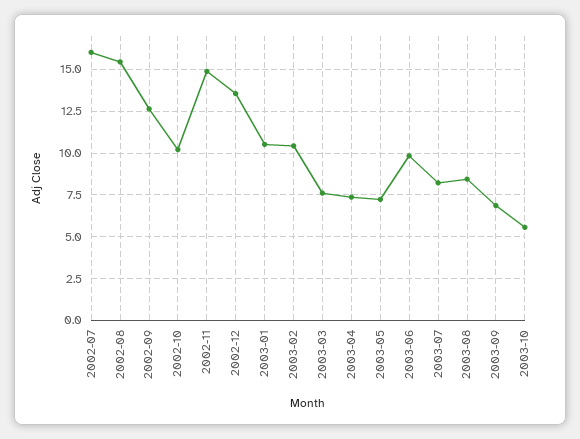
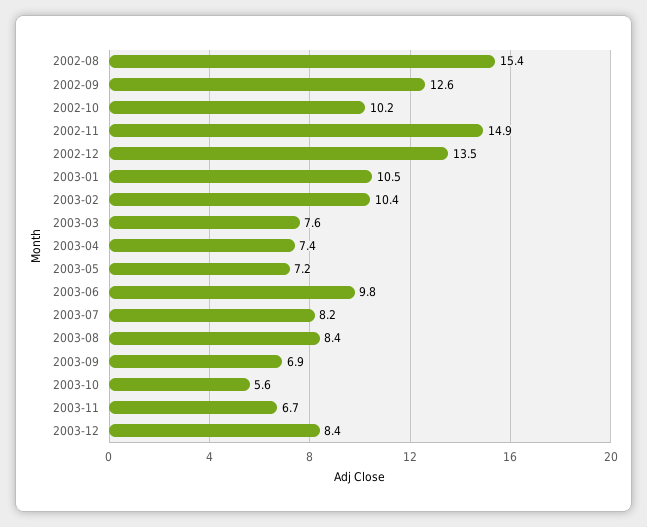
2002-07: 16 -> none
2003-11: none -> 6.7
2003-12: none -> 8.4

